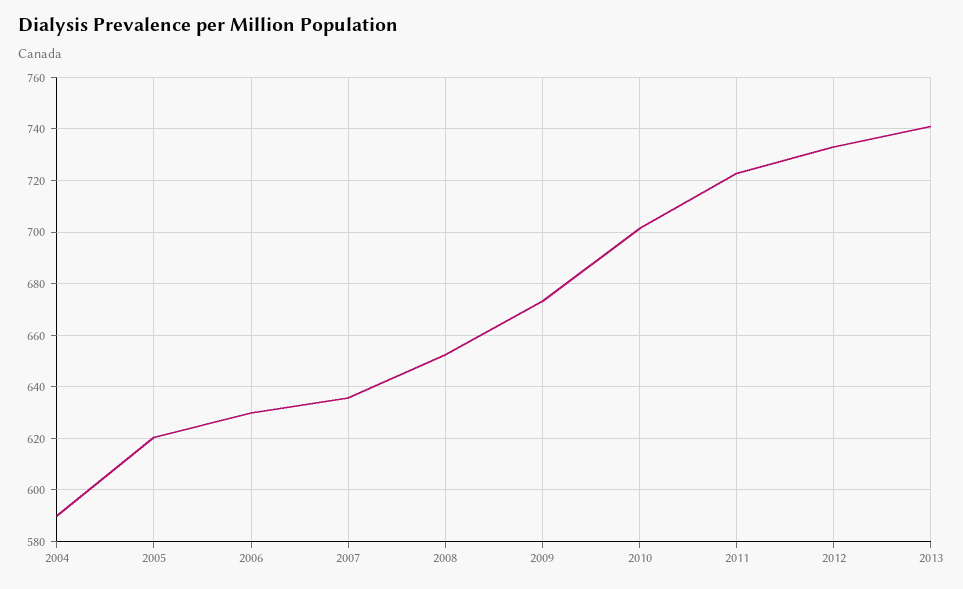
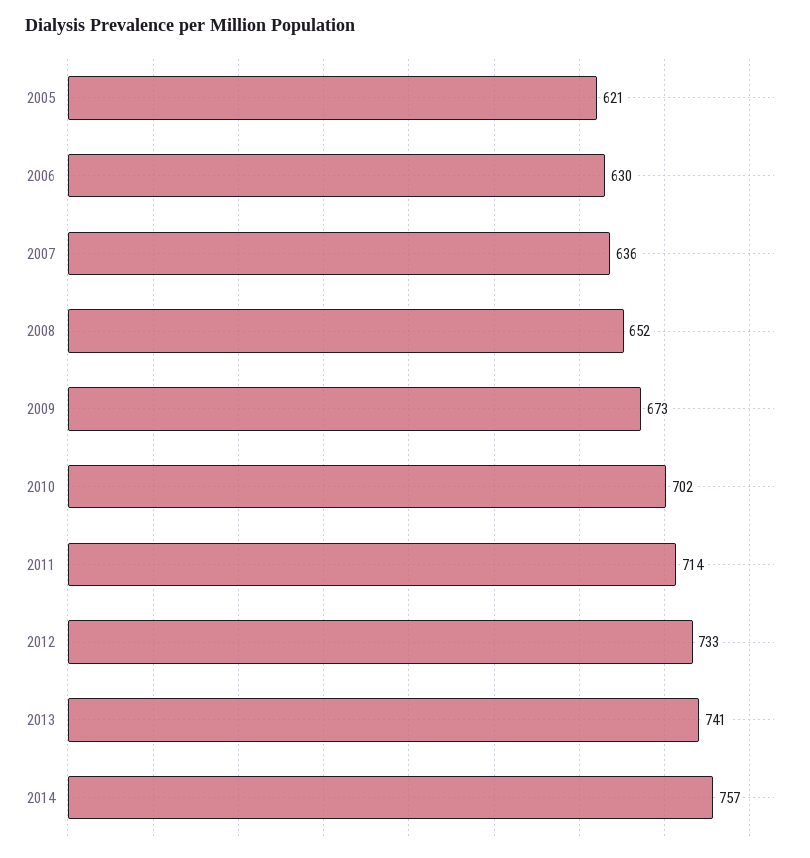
2004: 590 -> none
2011: 722.5 -> 714
2014: none -> 757

